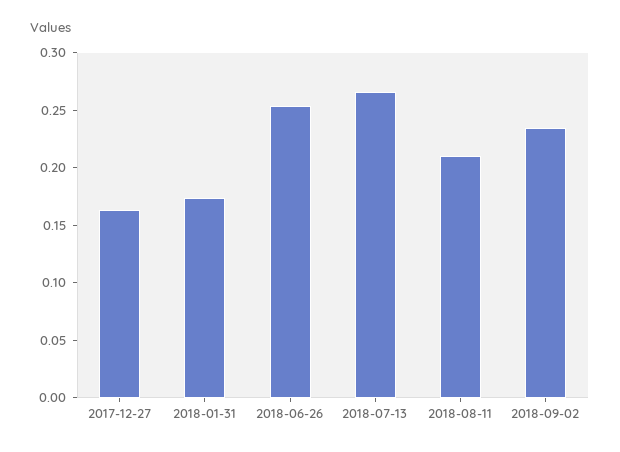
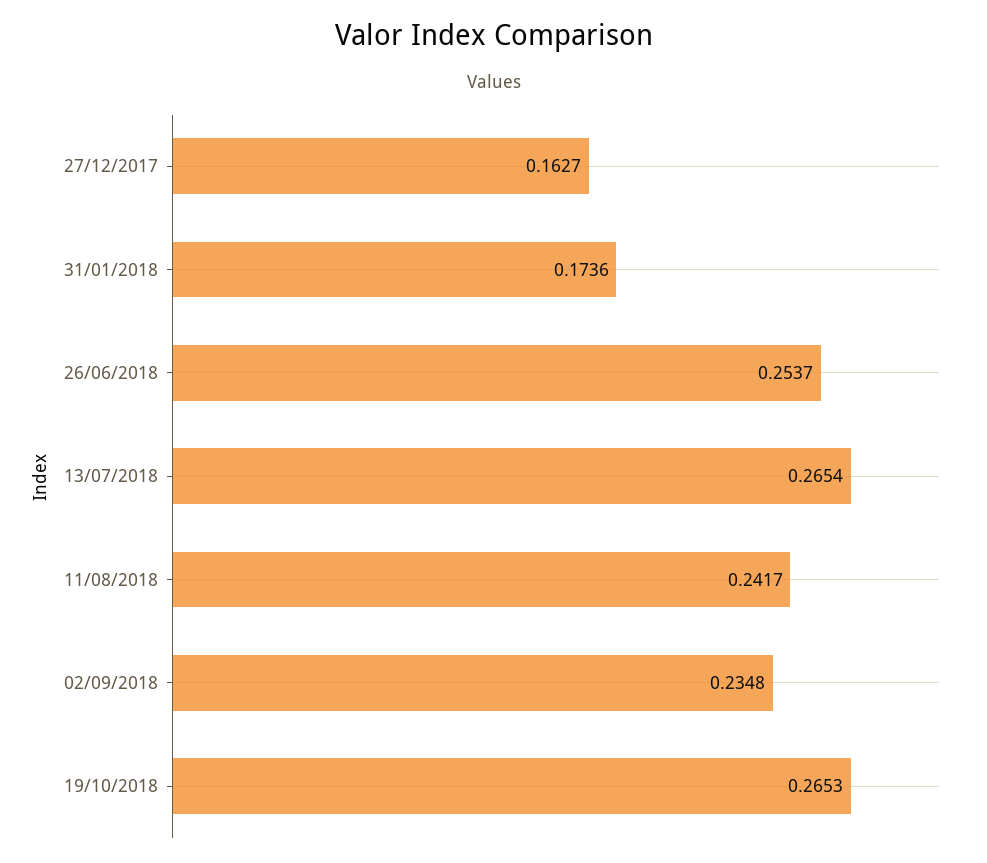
2018-08-11: 0.21 -> 0.2417
19/10/2018: none -> 0.2653

